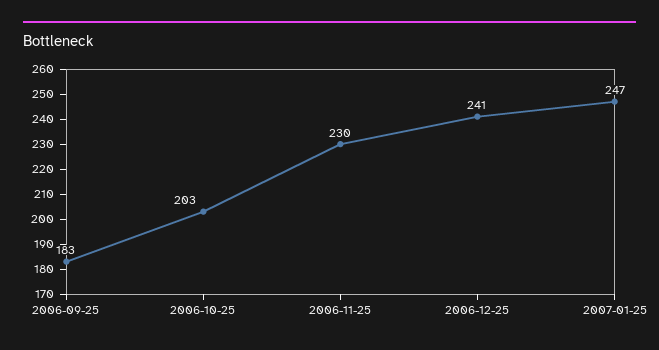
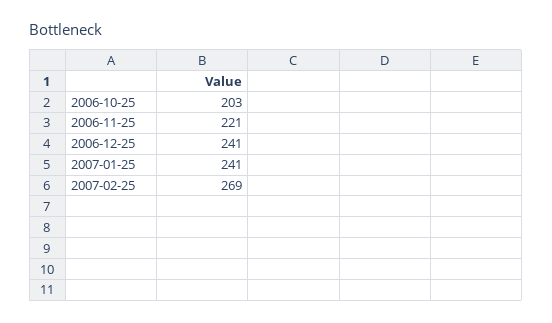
2006-09-25: 183 -> none
2006-11-25: 230 -> 221
2007-01-25: 247 -> 241
2007-02-25: none -> 269

